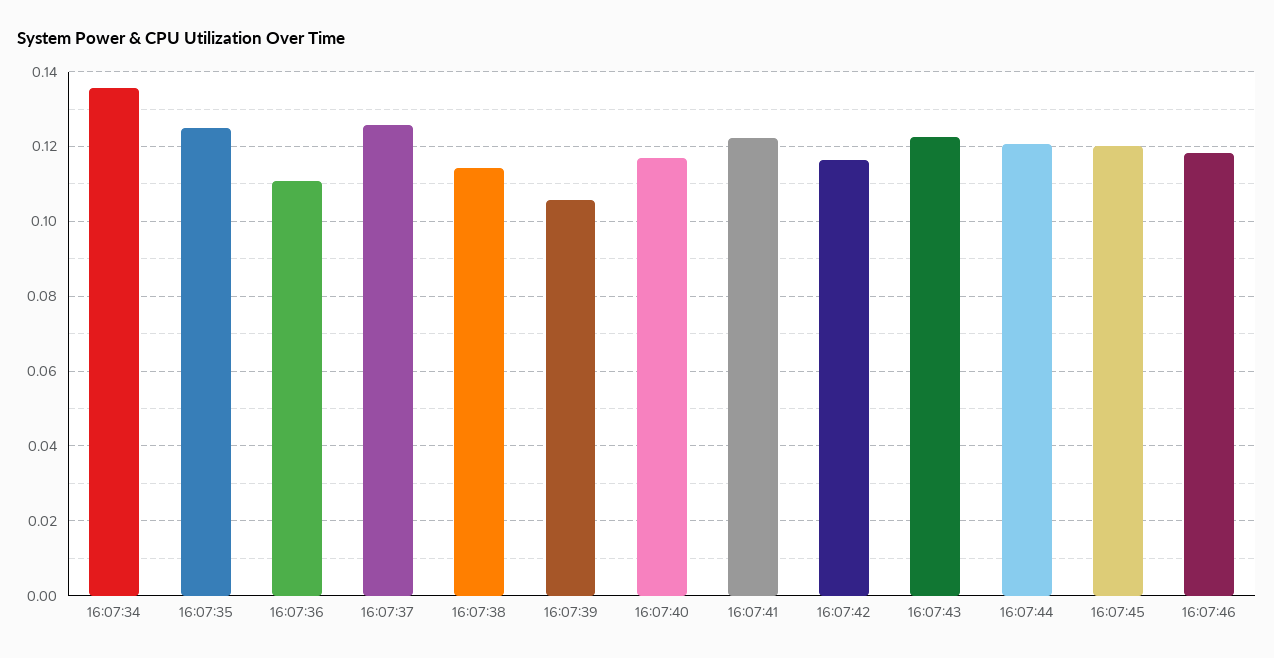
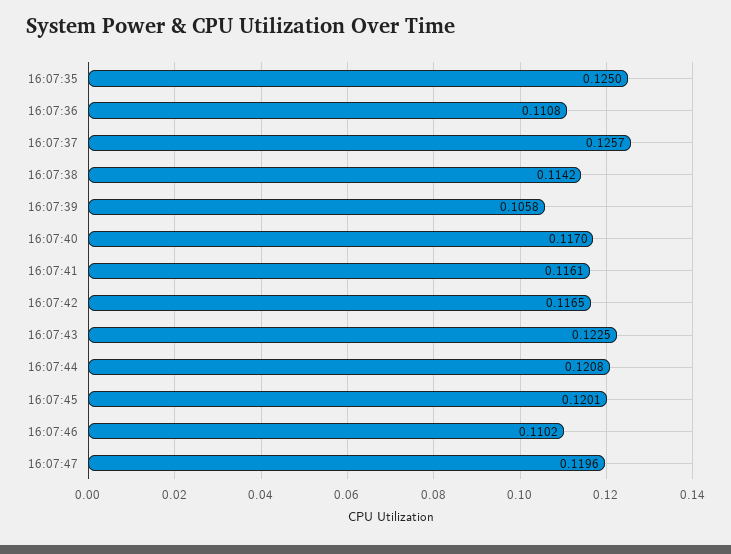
16:07:34: 0.136 -> none
16:07:41: 0.122 -> 0.1161
16:07:46: 0.118 -> 0.1102
16:07:47: none -> 0.1196

